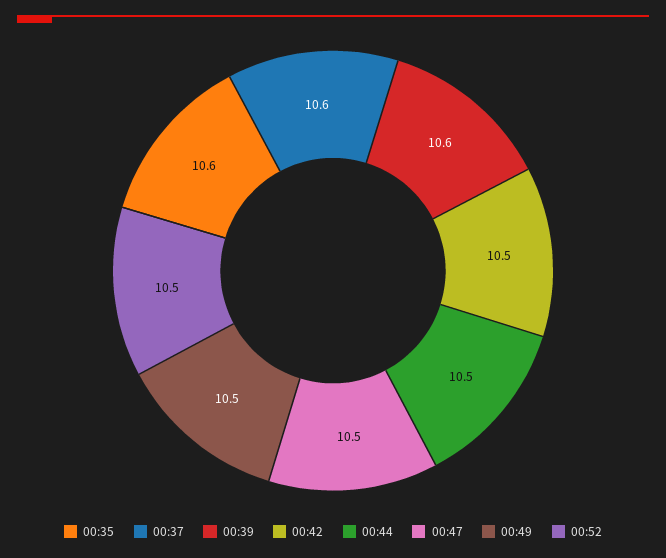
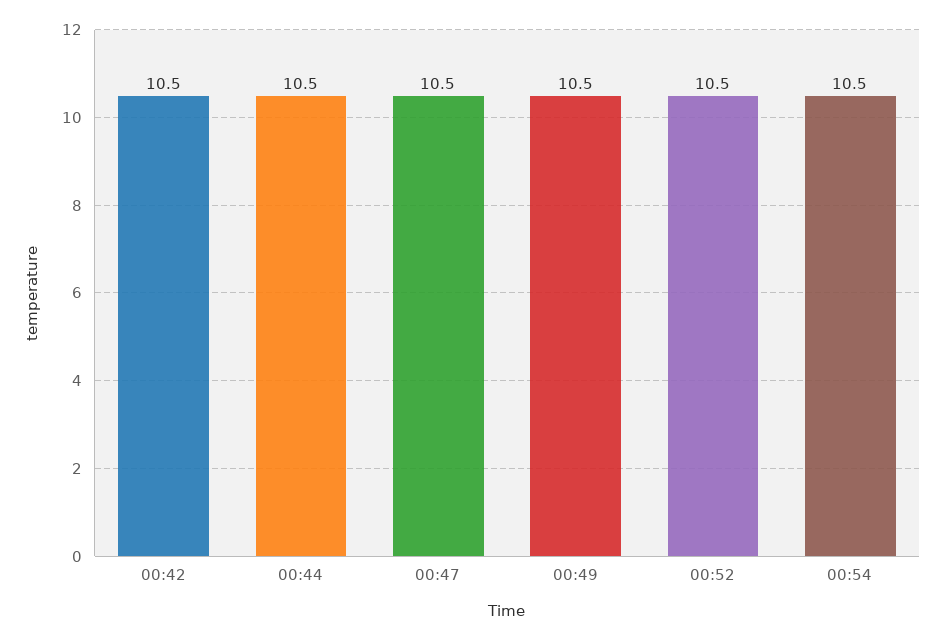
00:35: 10.6 -> none
00:37: 10.6 -> none
00:39: 10.6 -> none
00:54: none -> 10.5

